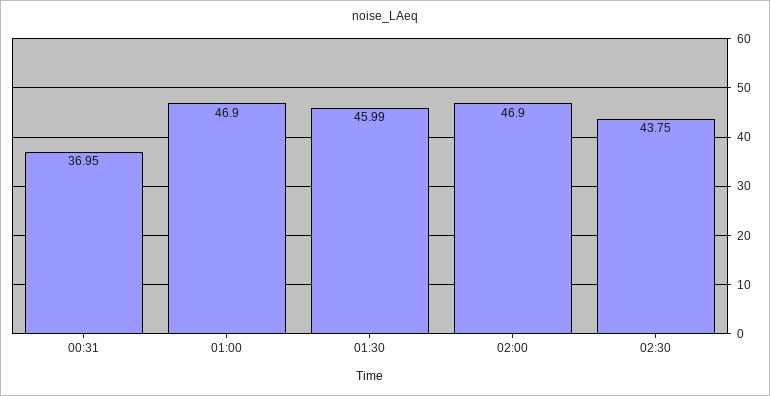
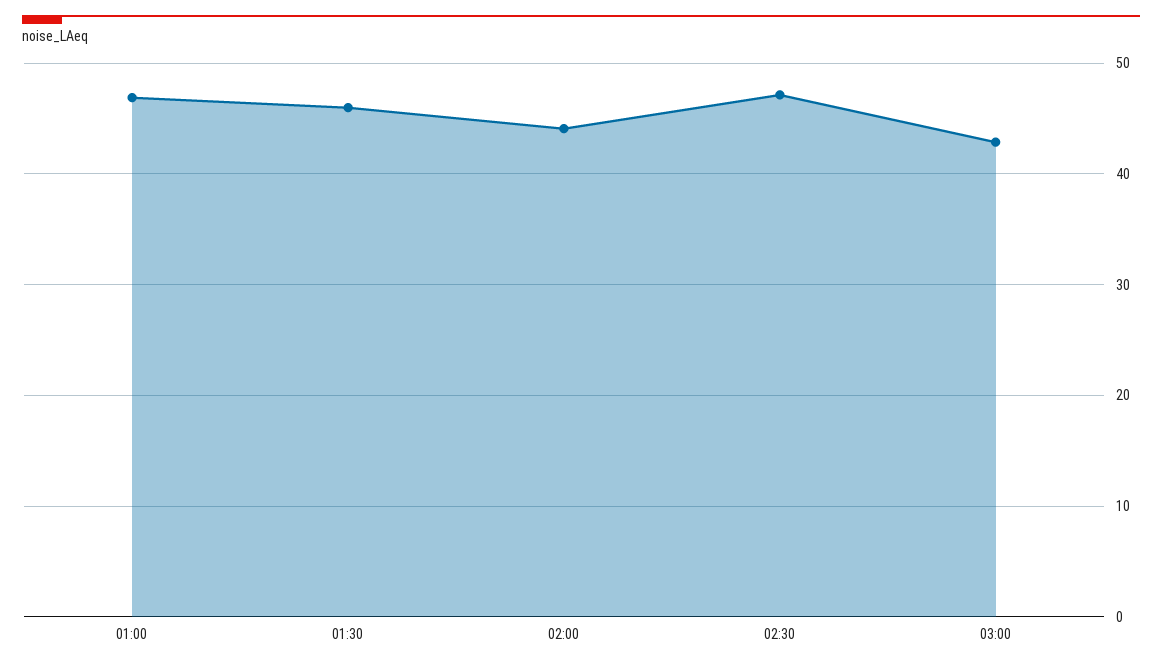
00:31: 36.95 -> none
02:00: 46.9 -> 44
02:30: 43.75 -> 47
03:00: none -> 43

